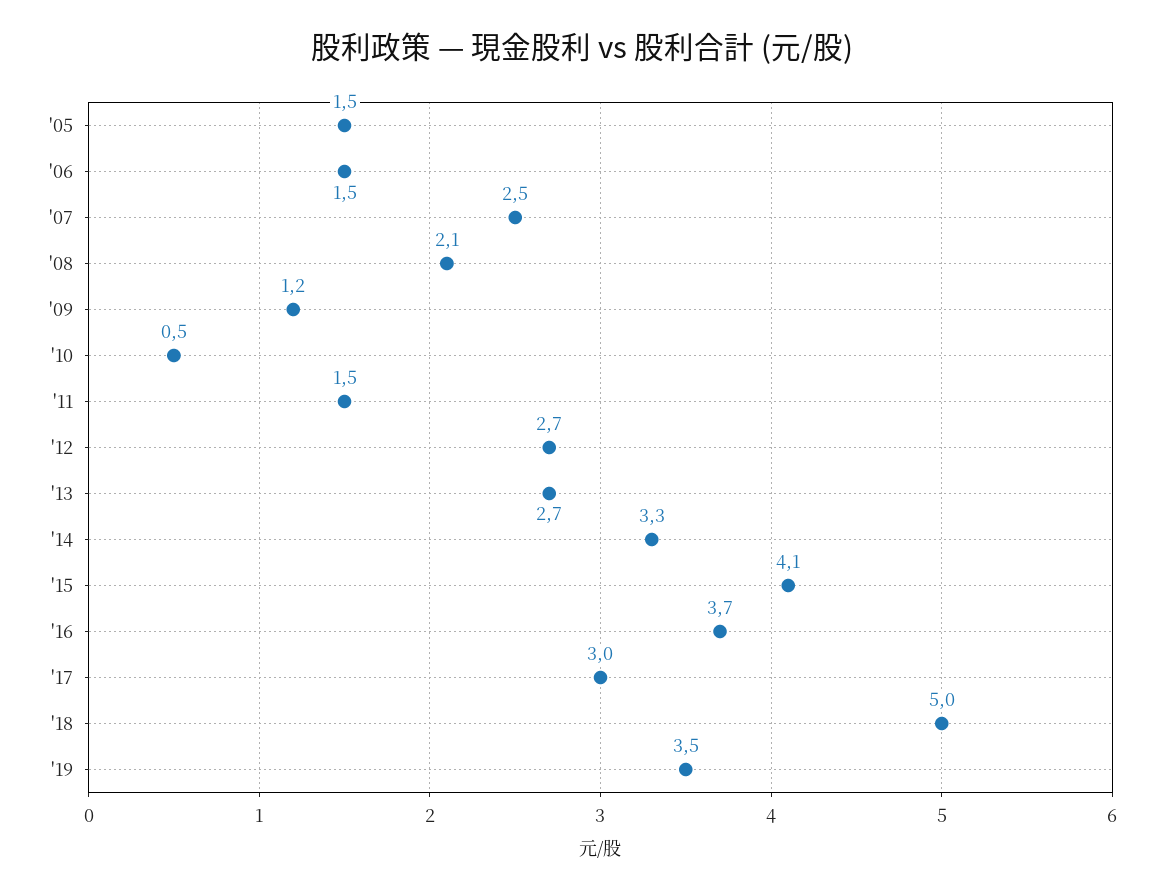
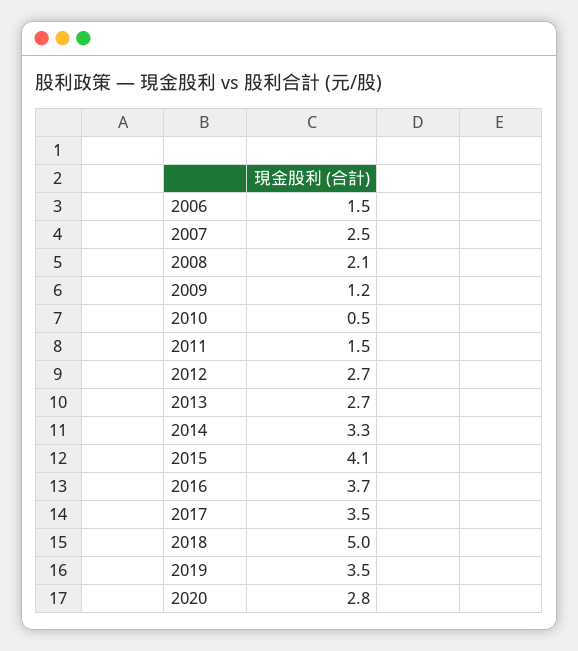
'05: 1.5 -> none
'17: 3 -> 3.5
2020: none -> 2.8

